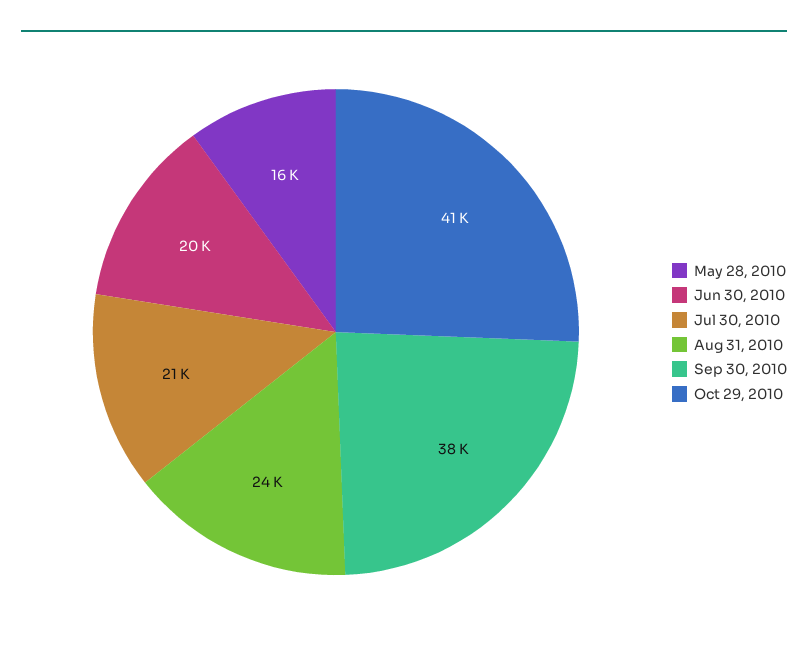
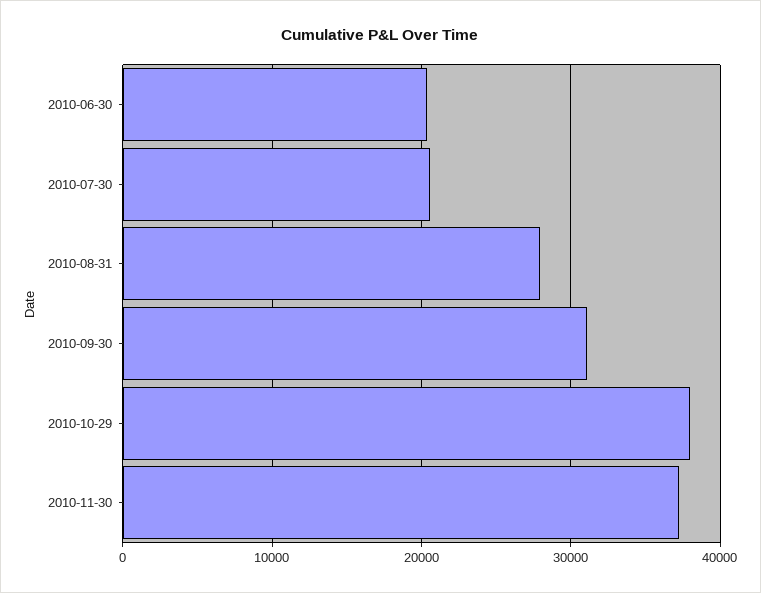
May 28, 2010: 16000 -> none
Aug 31, 2010: 24000 -> 28000
Sep 30, 2010: 38000 -> 31000
Oct 29, 2010: 41000 -> 38000
2010-11-30: none -> 37000

